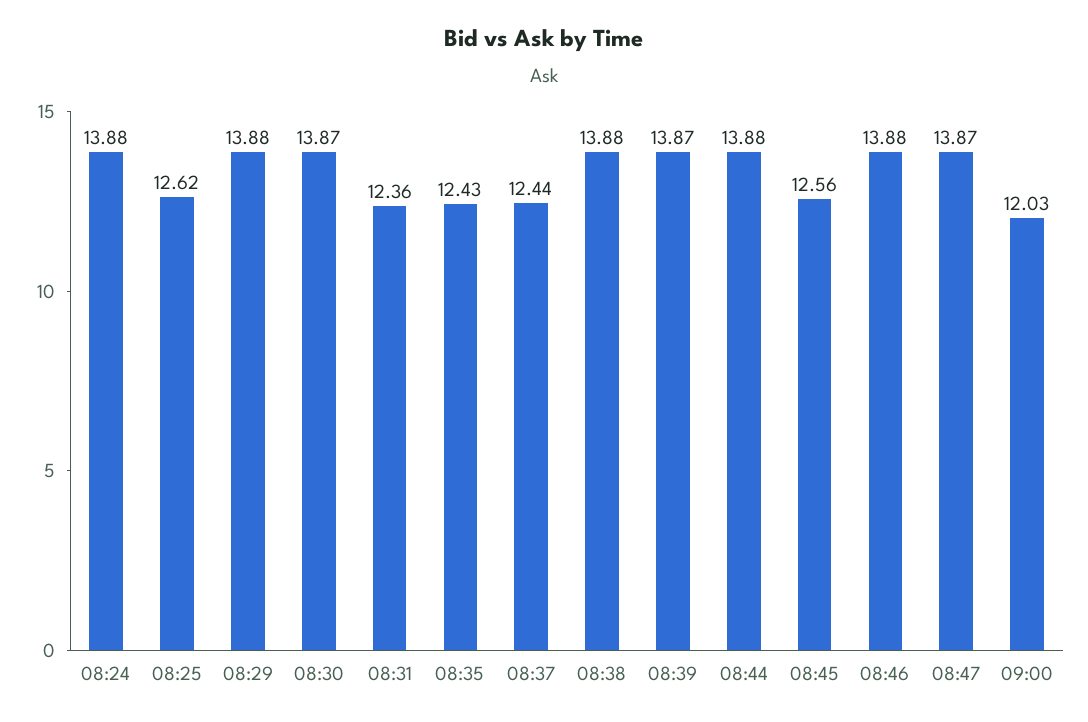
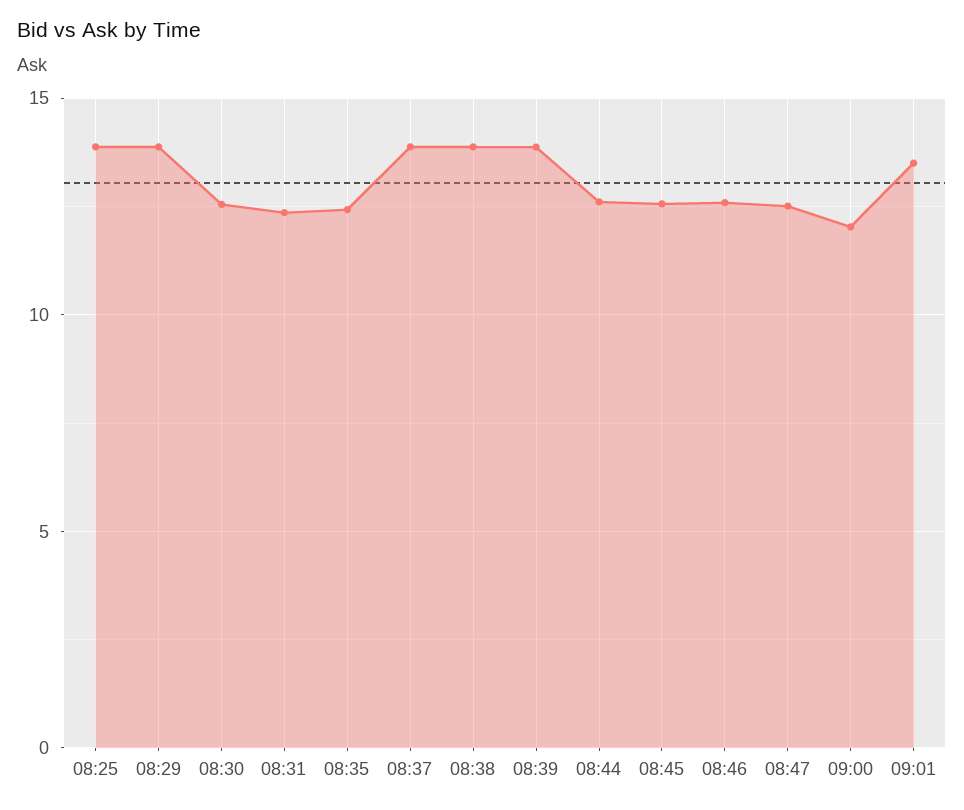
08:24: 13.88 -> none
08:25: 12.62 -> 14
08:30: 13.87 -> 12.5
08:37: 12.44 -> 14
08:44: 13.88 -> 12.5
08:46: 13.88 -> 12.5
08:47: 13.87 -> 12.5
09:01: none -> 13.5

